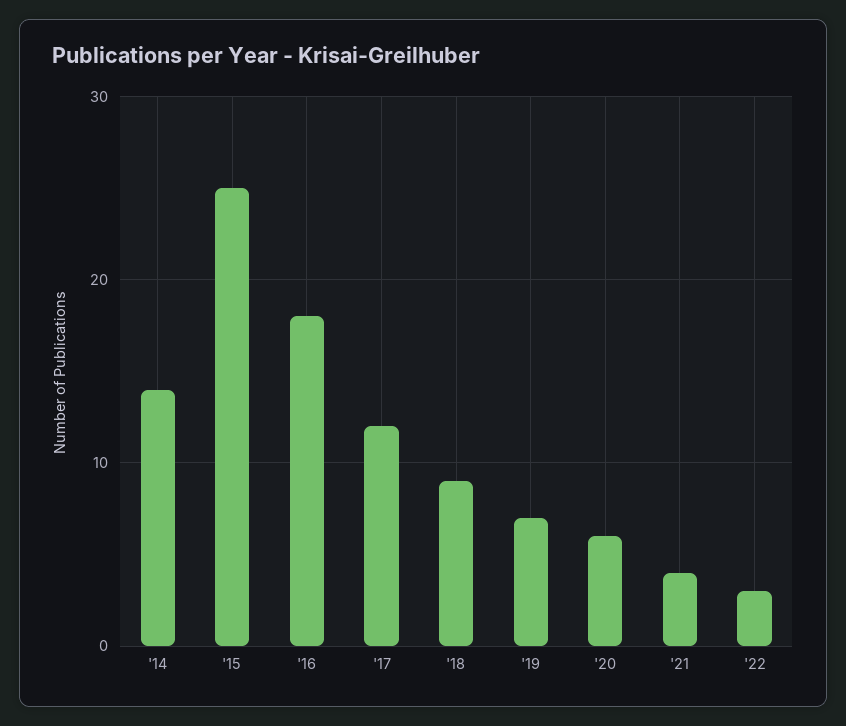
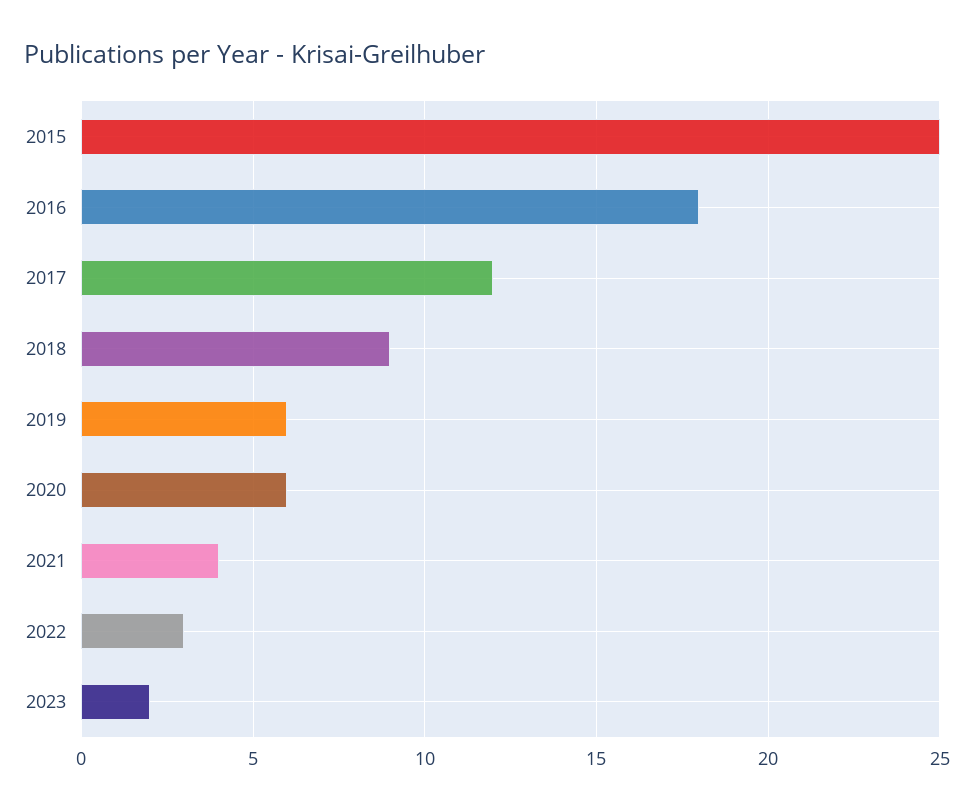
'14: 14 -> none
'19: 7 -> 6
2023: none -> 2

